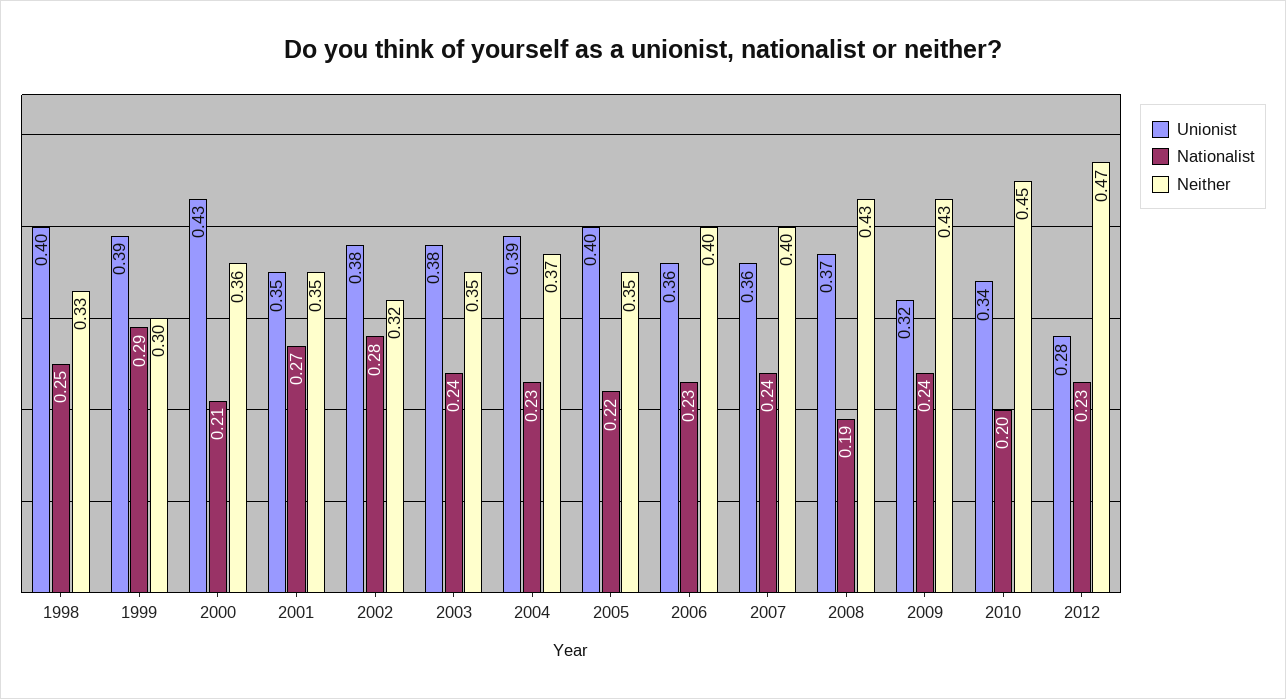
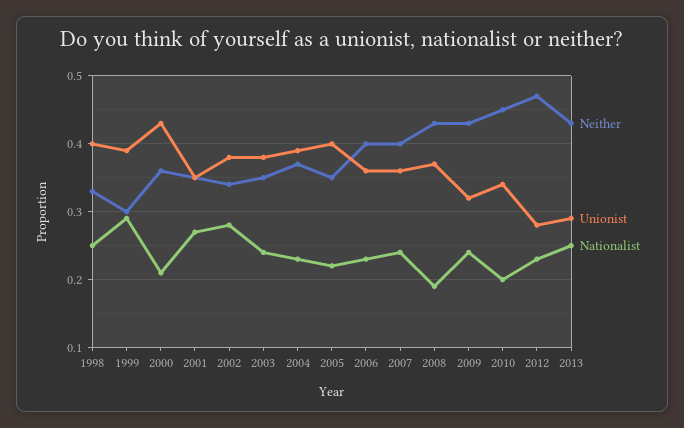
Neither, 2002: 0.32 -> 0.34
Neither, 2013: none -> 0.43
Unionist, 2013: none -> 0.29
Nationalist, 2013: none -> 0.25

